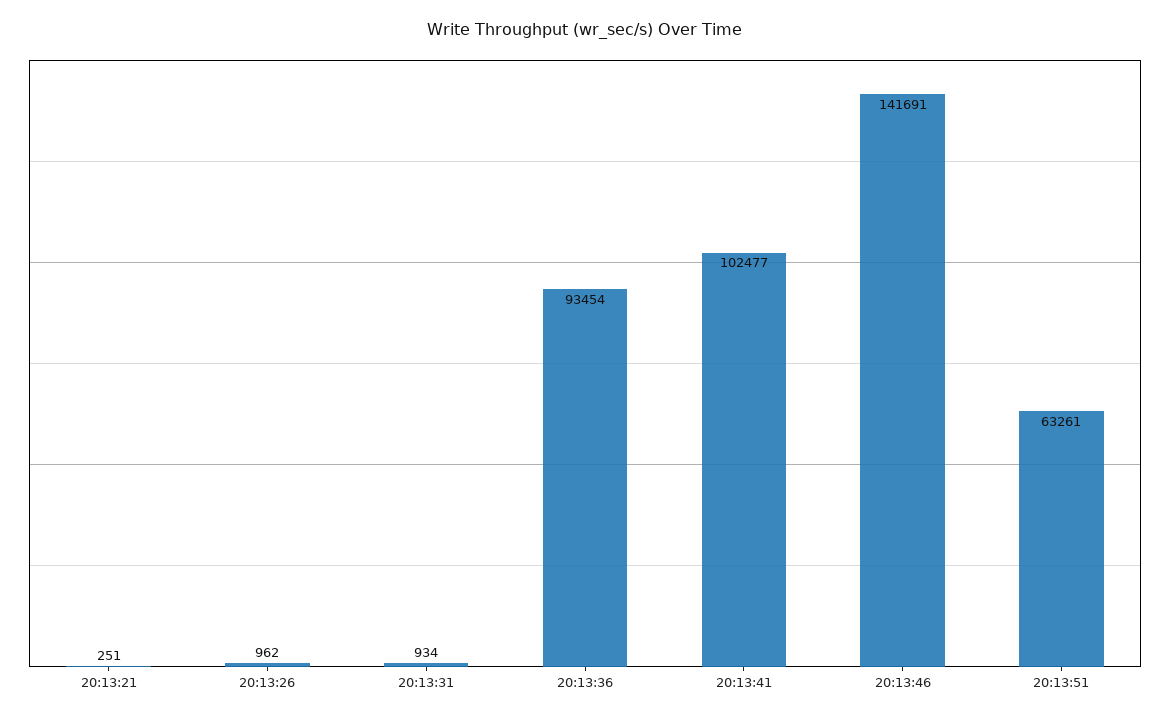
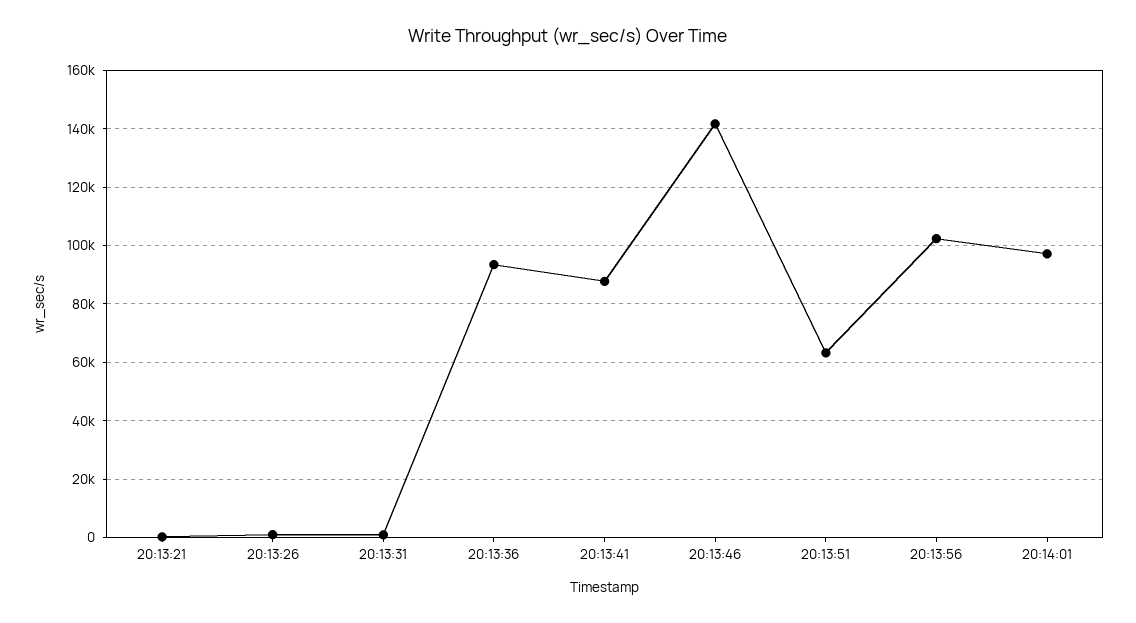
20:13:41: 102477 -> 87500
20:13:56: none -> 102500
20:14:01: none -> 97500

